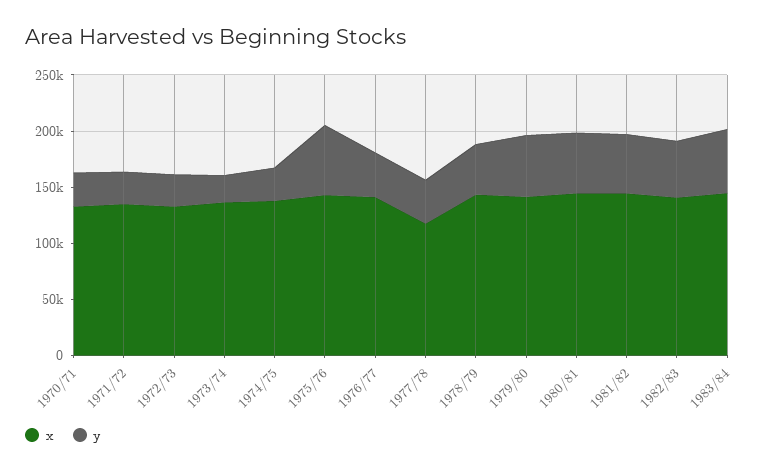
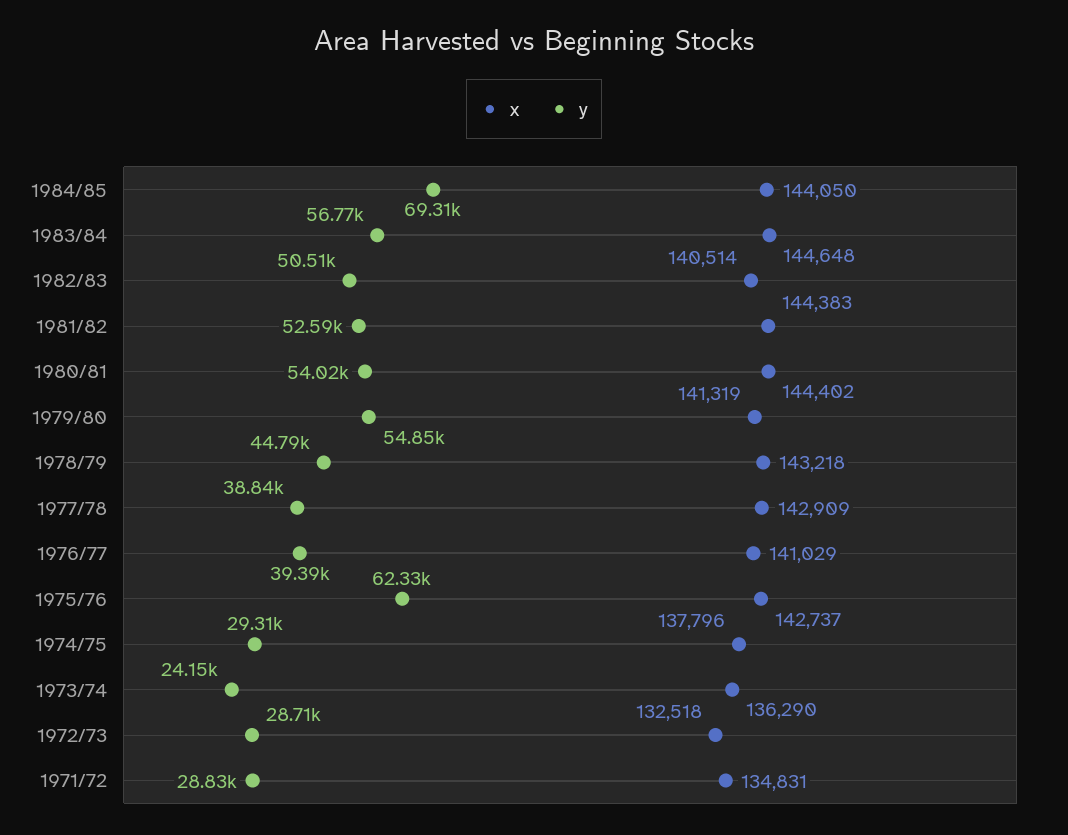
x, 1970/71: 130000 -> none
y, 1970/71: 30000 -> none
x, 1977/78: 120000 -> 142909
x, 1984/85: none -> 144050
y, 1984/85: none -> 69310

